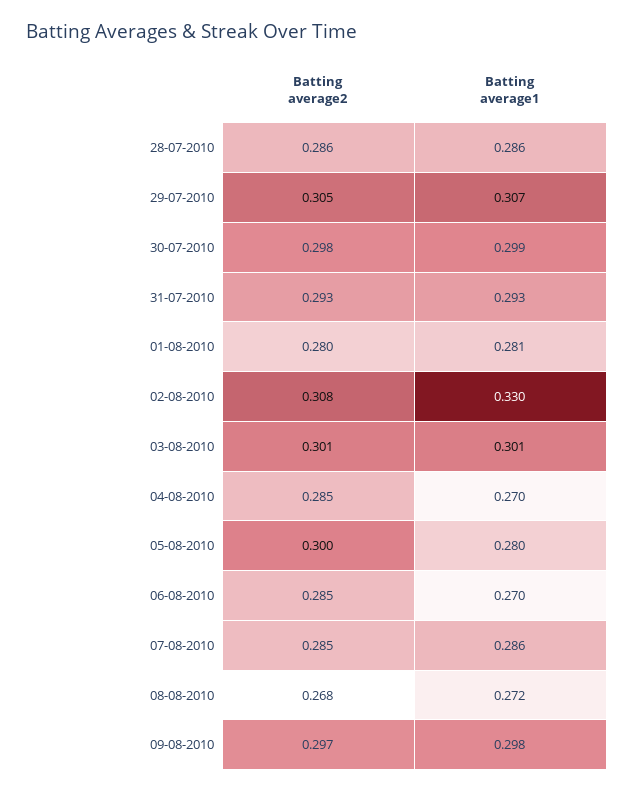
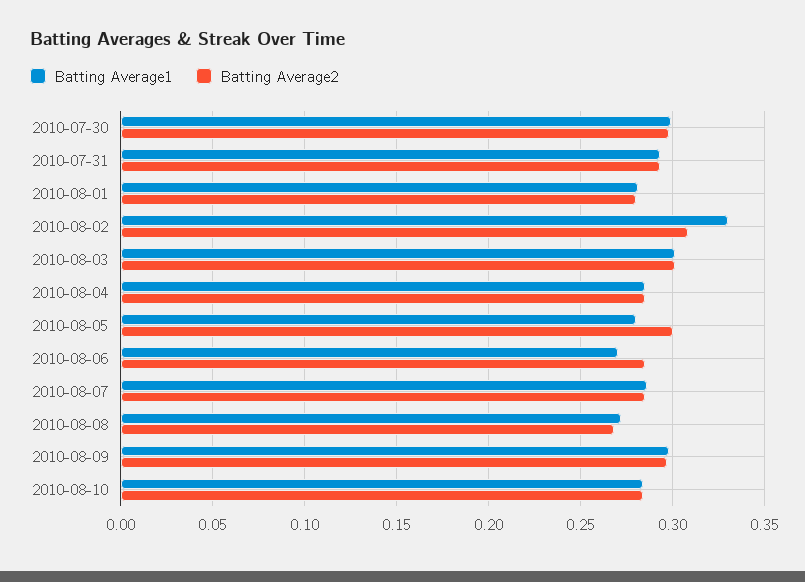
Batting average2, 28-07-2010: 0.286 -> none
Batting average1, 28-07-2010: 0.286 -> none
Batting average2, 29-07-2010: 0.305 -> none
Batting average1, 29-07-2010: 0.307 -> none
Batting average1, 04-08-2010: 0.27 -> 0.285
Batting average1, 2010-08-10: none -> 0.285
Batting average2, 2010-08-10: none -> 0.285

